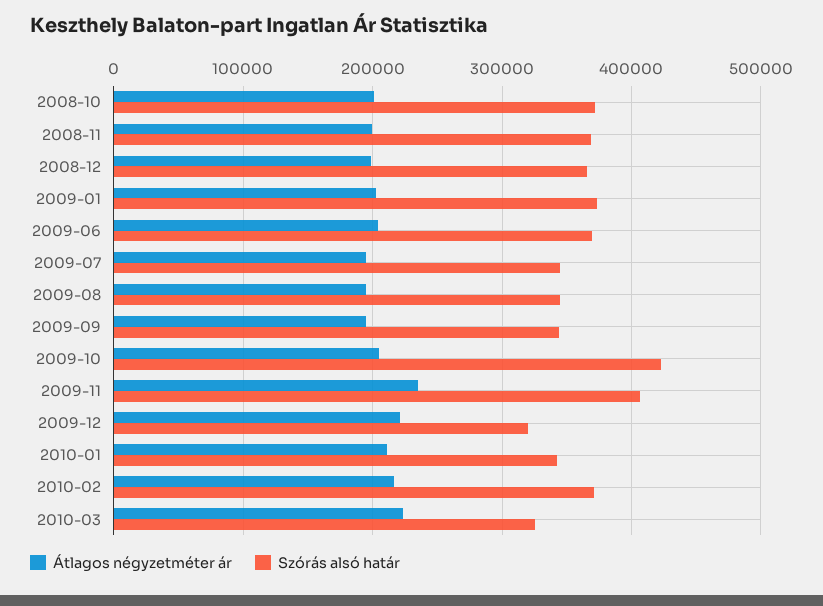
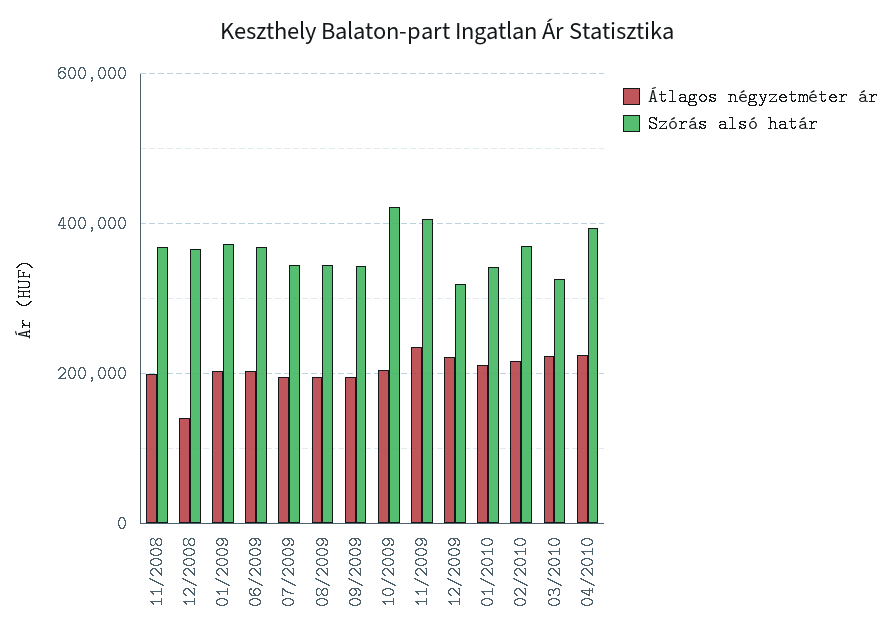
Átlagos négyzetméter ár, 2008-10: 200000 -> none
Szórás alsó határ, 2008-10: 370000 -> none
Átlagos négyzetméter ár, 2008-12: 200000 -> 140000
Átlagos négyzetméter ár, 04/2010: none -> 220000
Szórás alsó határ, 04/2010: none -> 400000

